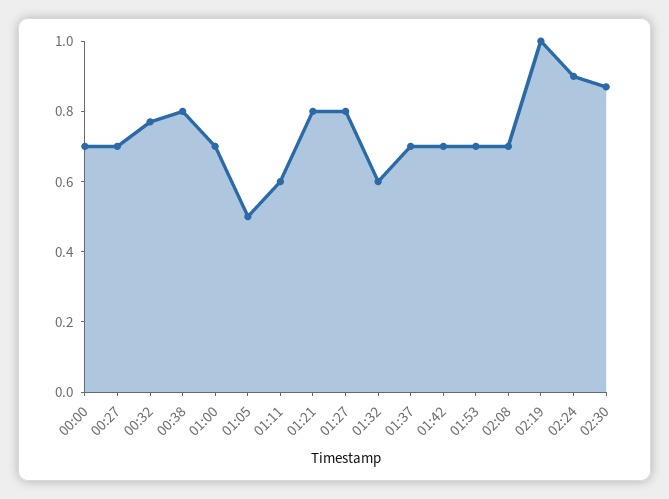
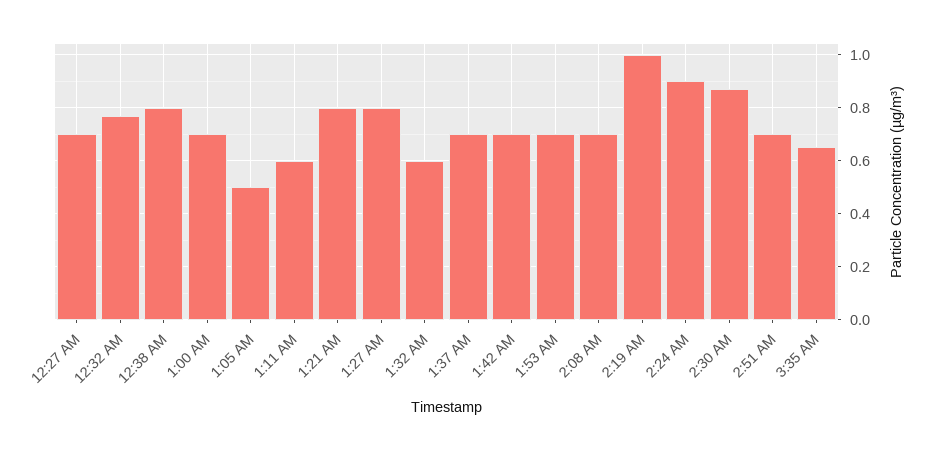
00:00: 0.7 -> none
2:51 AM: none -> 0.7
3:35 AM: none -> 0.65

